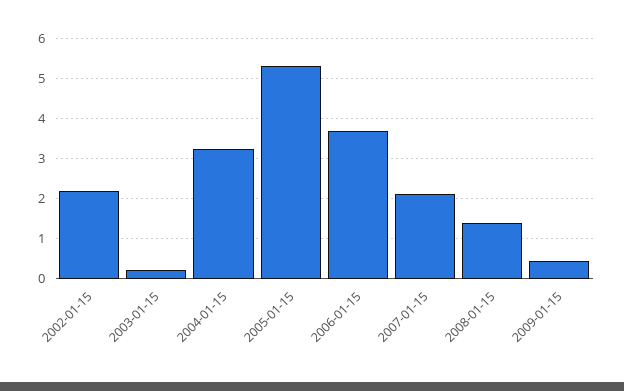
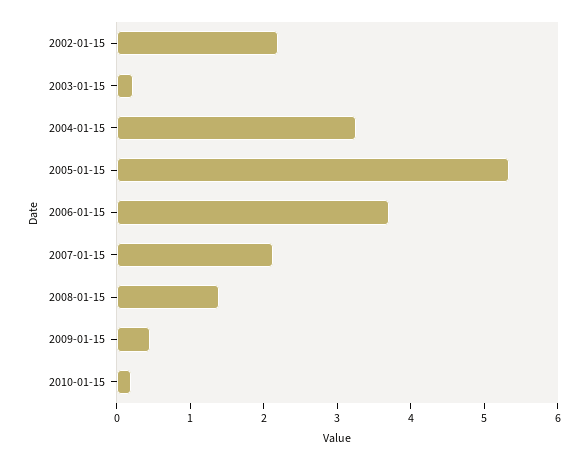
2010-01-15: none -> 0.2

